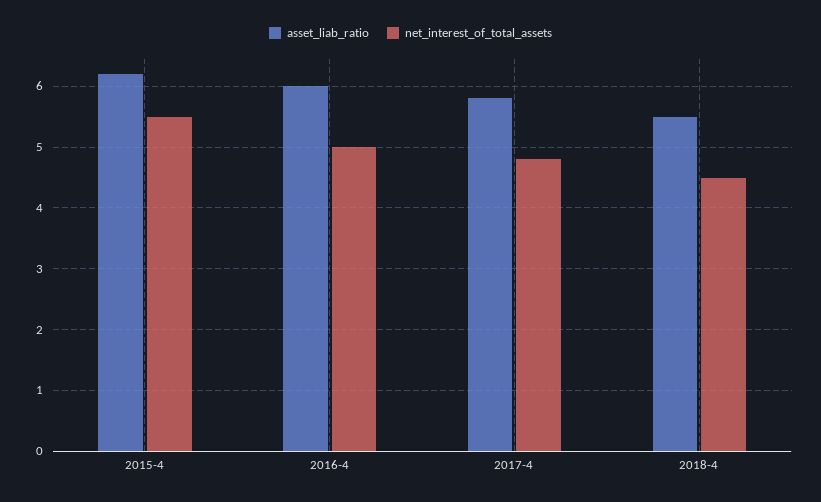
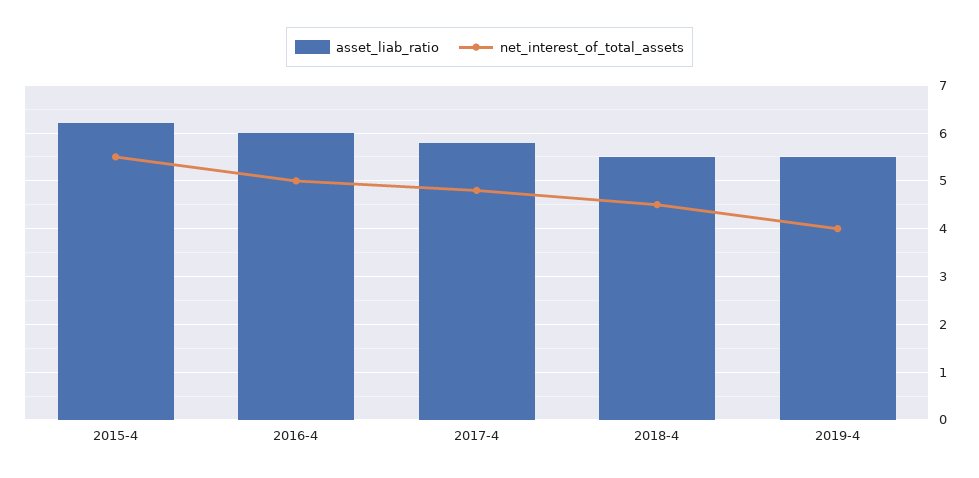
asset_liab_ratio, 2019-4: none -> 5.5
net_interest_of_total_assets, 2019-4: none -> 4

